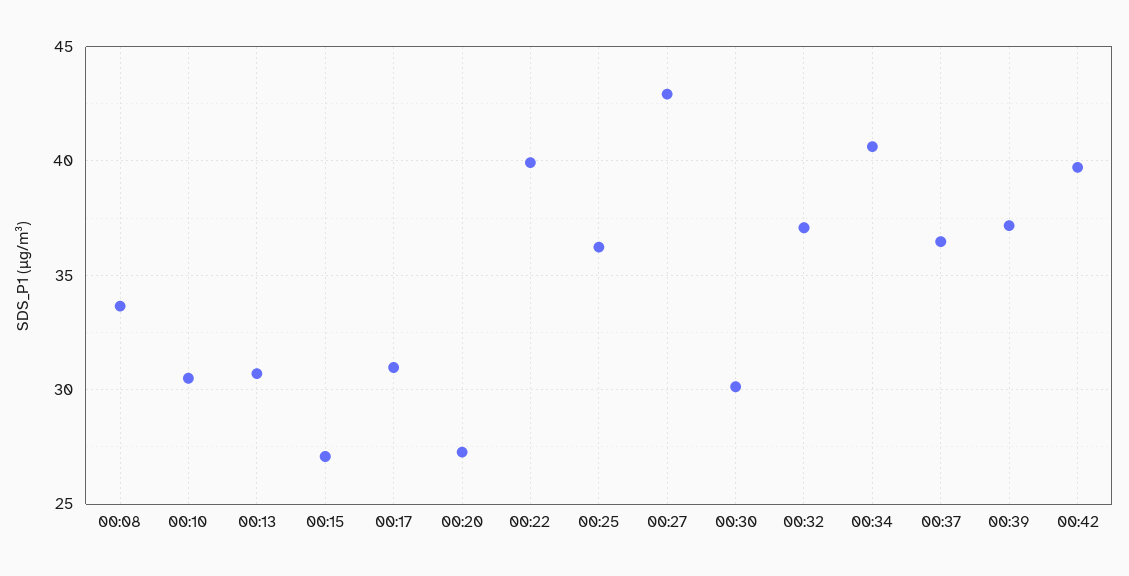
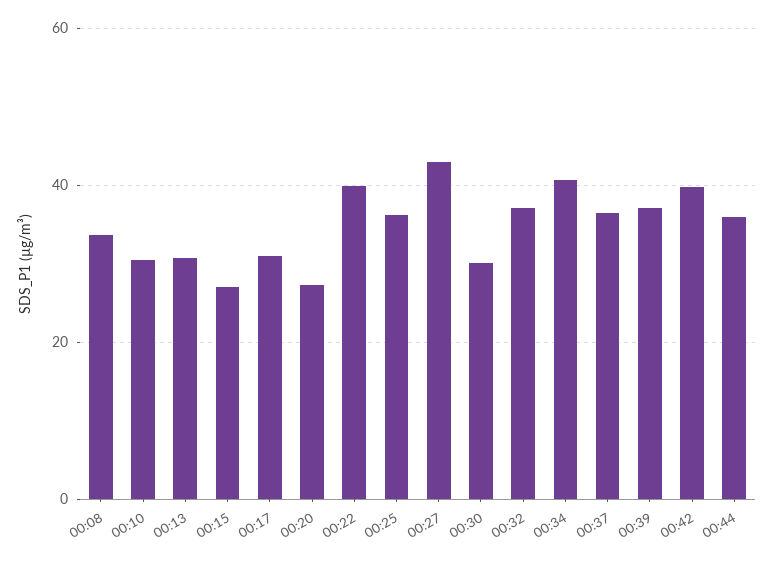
00:44: none -> 36

